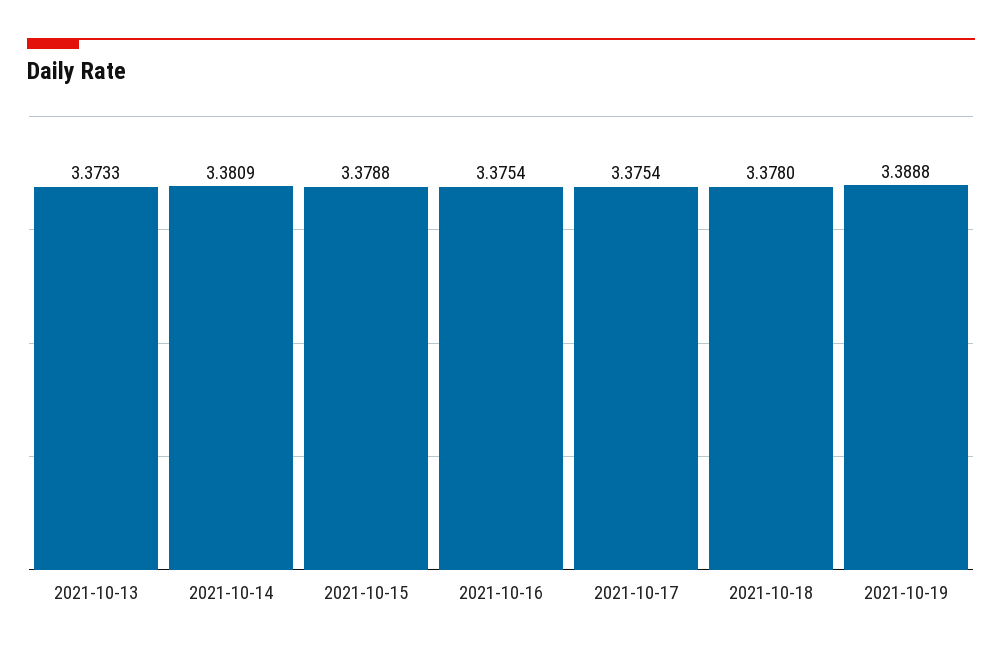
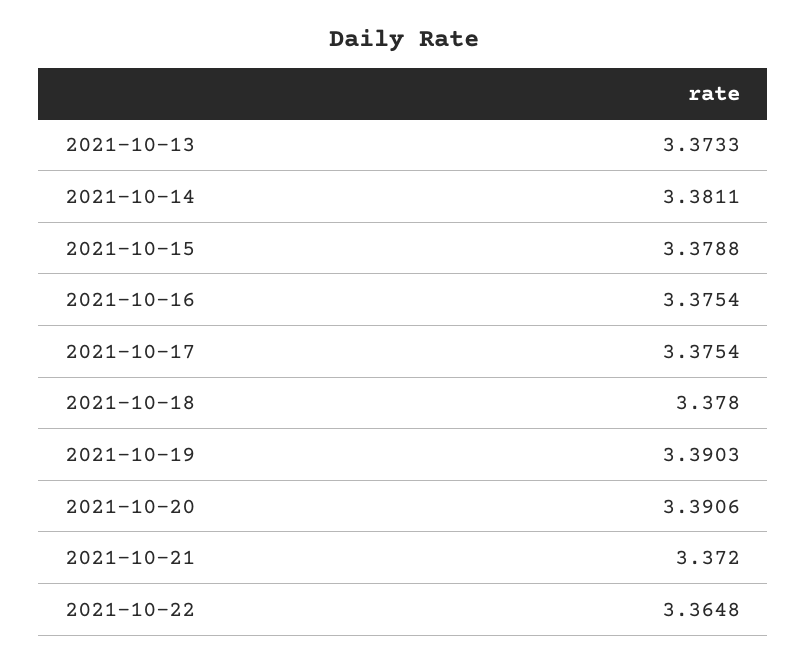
2021-10-14: 3.3809 -> 3.3811
2021-10-19: 3.3888 -> 3.3903
2021-10-20: none -> 3.3906
2021-10-21: none -> 3.372
2021-10-22: none -> 3.3648

